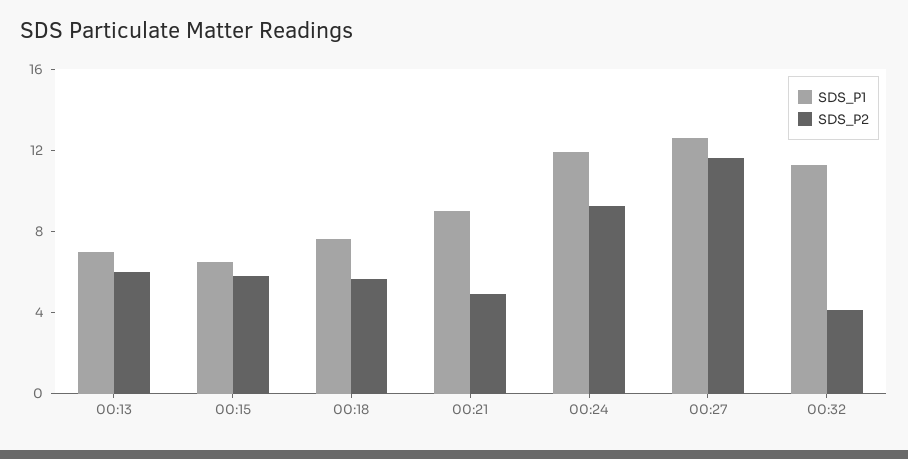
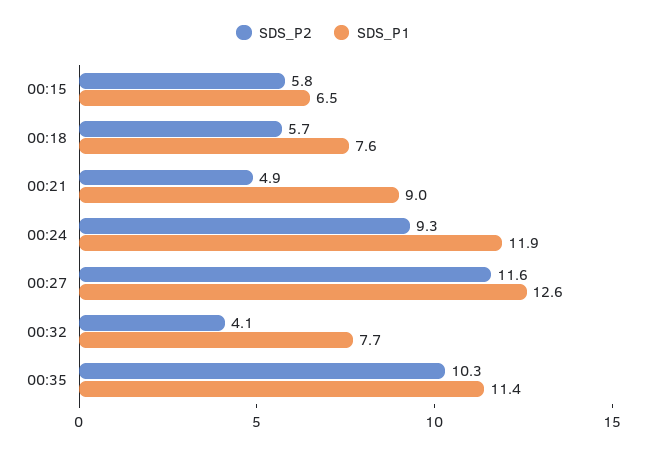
SDS_P1, 00:13: 7 -> none
SDS_P2, 00:13: 6 -> none
SDS_P1, 00:32: 11 -> 7.7
SDS_P2, 00:35: none -> 10.3
SDS_P1, 00:35: none -> 11.4

